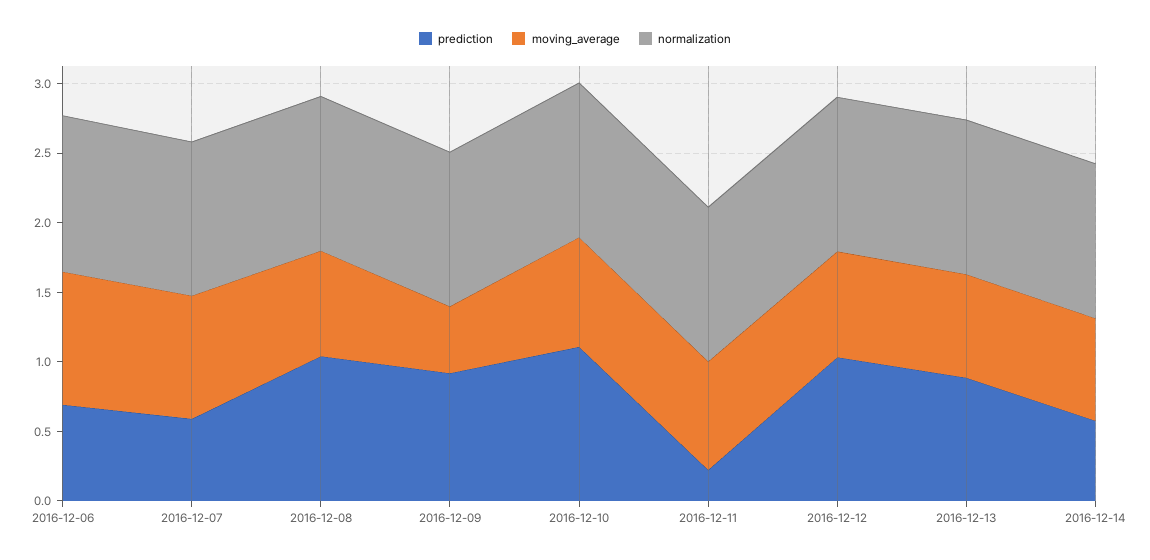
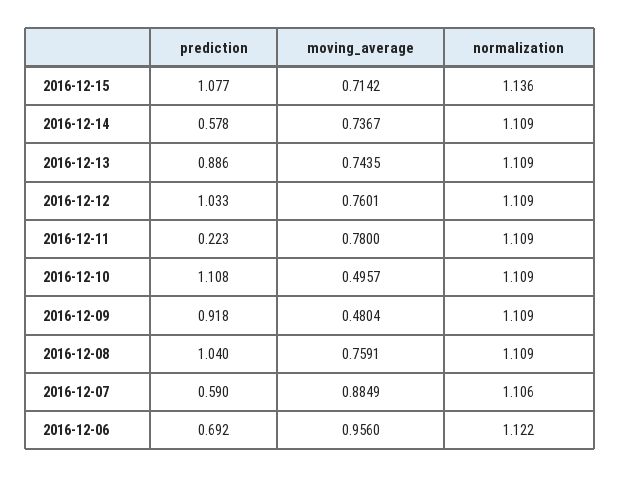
moving_average, 2016-12-10: 0.8 -> 0.4957
prediction, 2016-12-15: none -> 1.077
moving_average, 2016-12-15: none -> 0.7142
normalization, 2016-12-15: none -> 1.136

